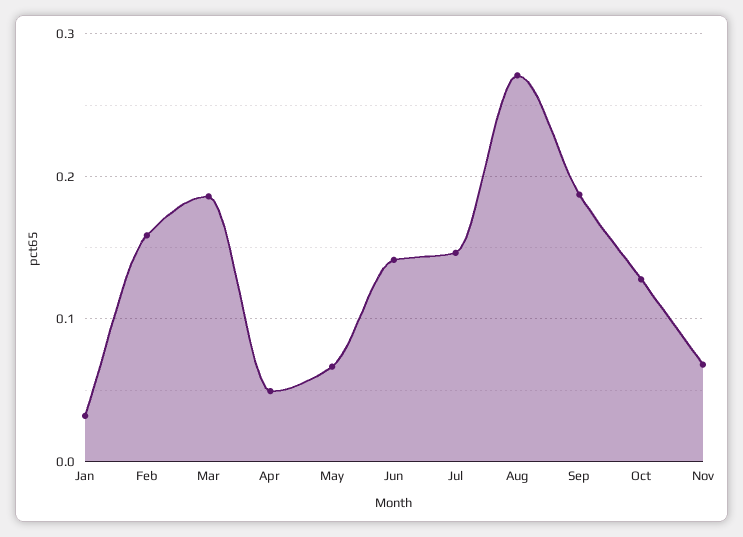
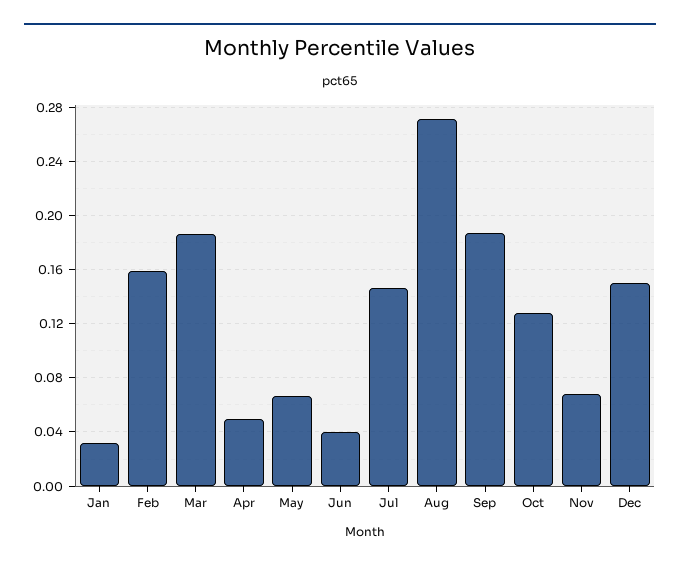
Jun: 0.14 -> 0.04
Dec: none -> 0.15

